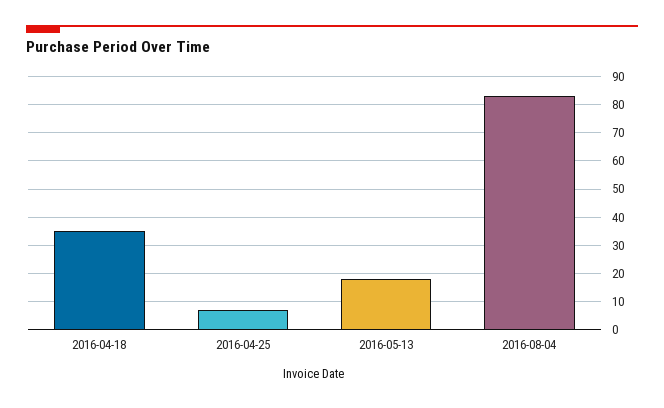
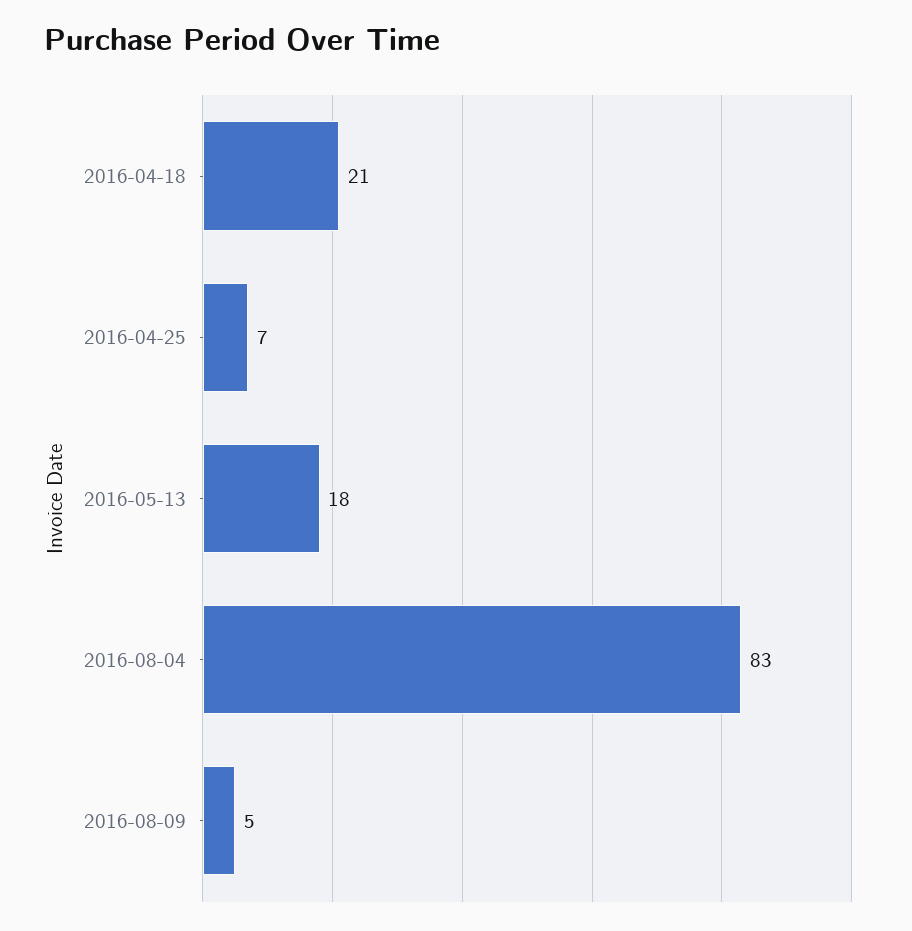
2016-04-18: 35 -> 21
2016-08-09: none -> 5

